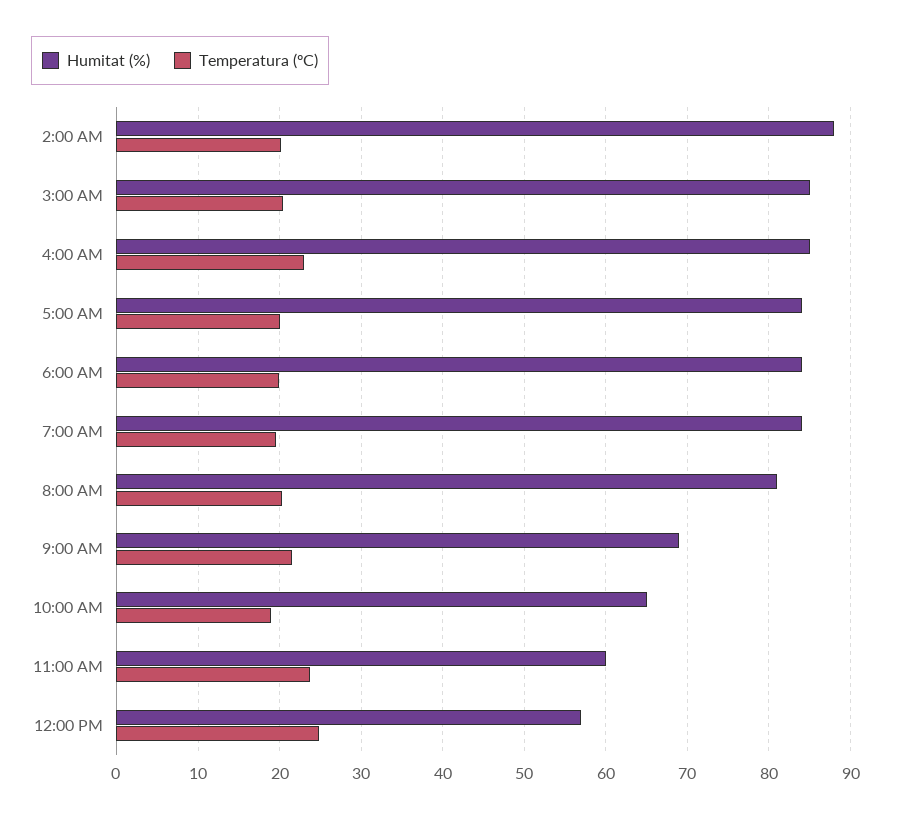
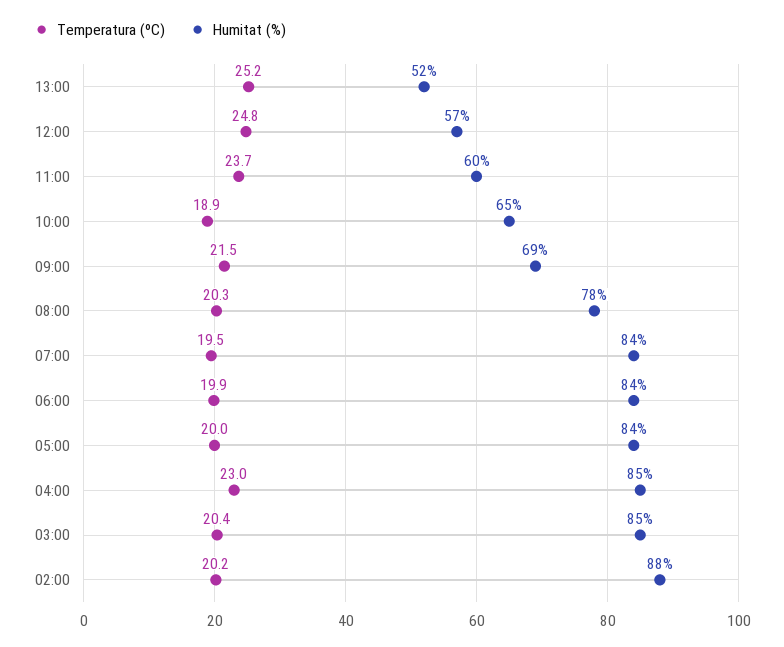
Humitat (%), 8:00 AM: 81 -> 78
Temperatura (ºC), 13:00: none -> 25.2
Humitat (%), 13:00: none -> 52

